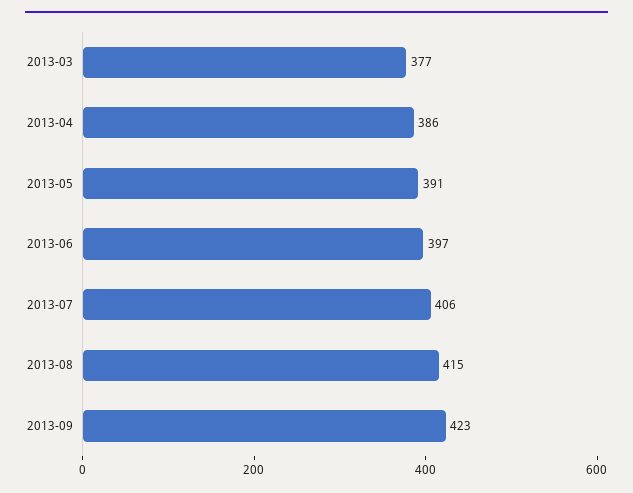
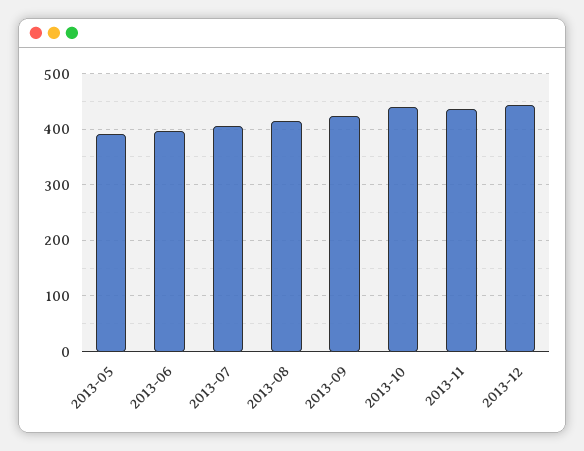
2013-03: 377 -> none
2013-04: 386 -> none
2013-10: none -> 440
2013-11: none -> 440
2013-12: none -> 440

